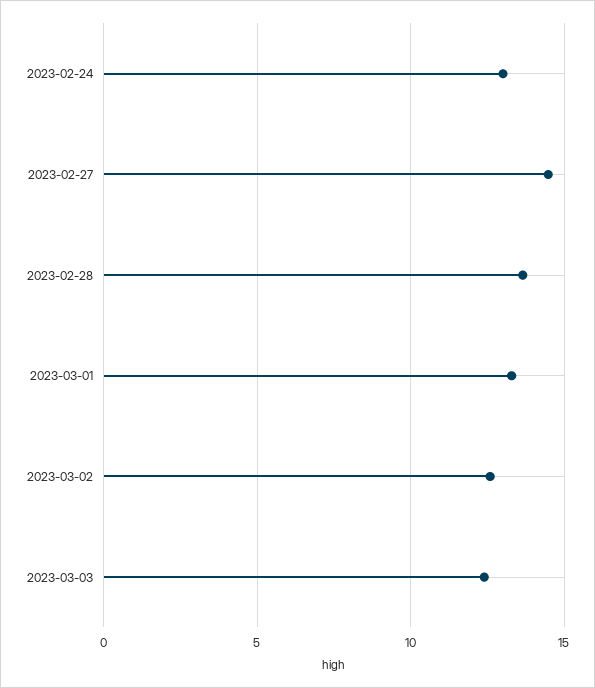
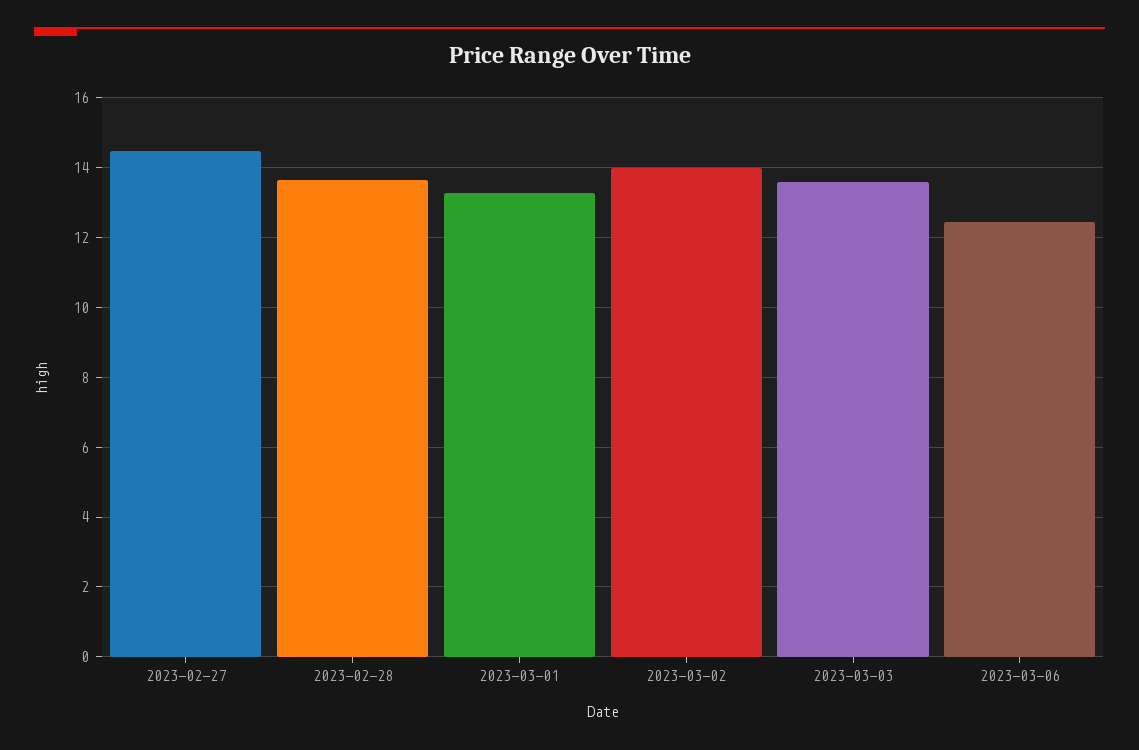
2023-02-24: 13 -> none
2023-03-02: 12.5 -> 14
2023-03-03: 12.5 -> 13.6
2023-03-06: none -> 12.4

